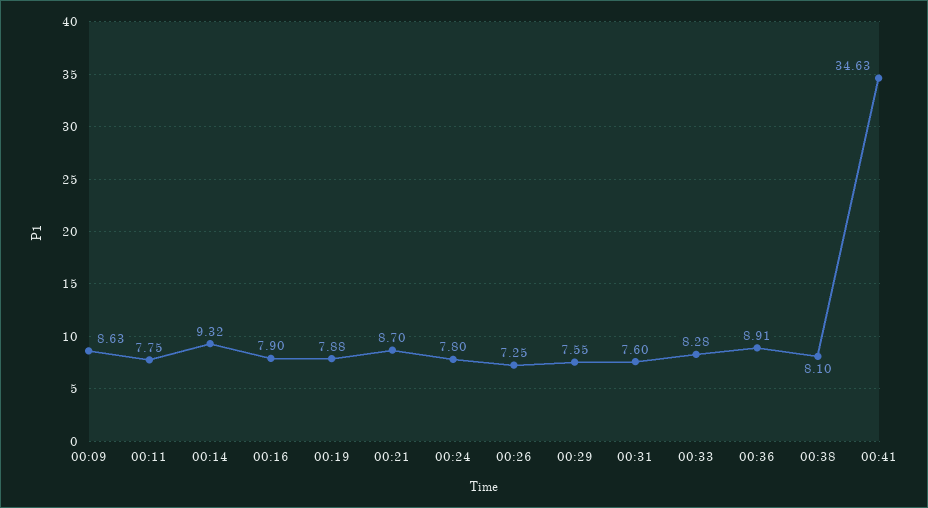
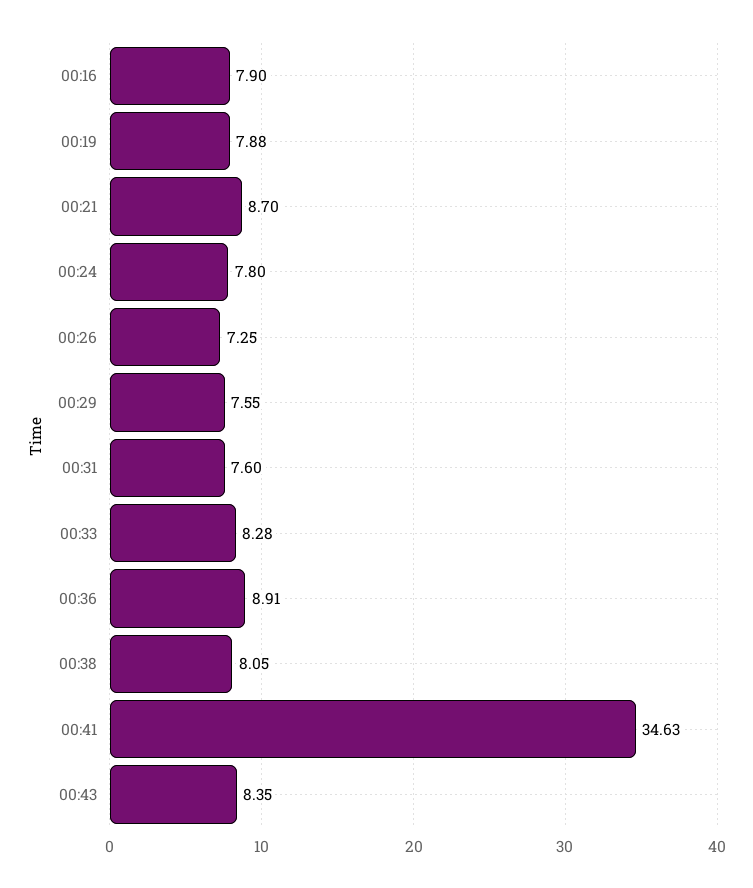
00:09: 8.63 -> none
00:11: 7.75 -> none
00:14: 9.32 -> none
00:38: 8.1 -> 8.05
00:43: none -> 8.35

